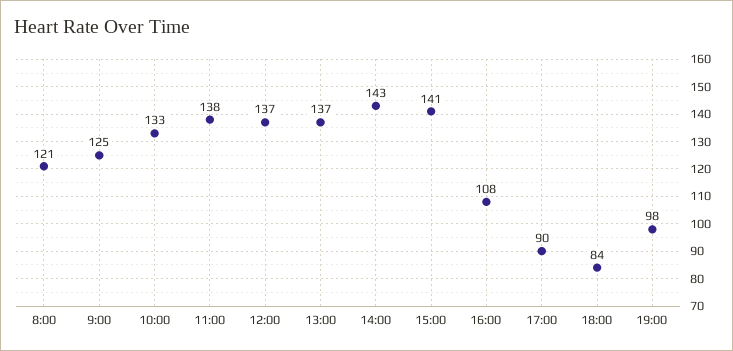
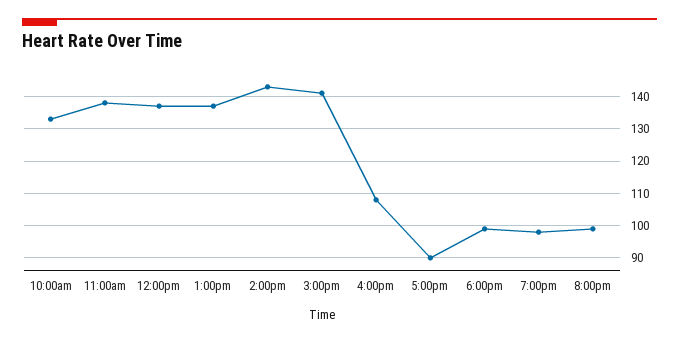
8:00: 121 -> none
9:00: 125 -> none
18:00: 84 -> 100
8:00pm: none -> 100

